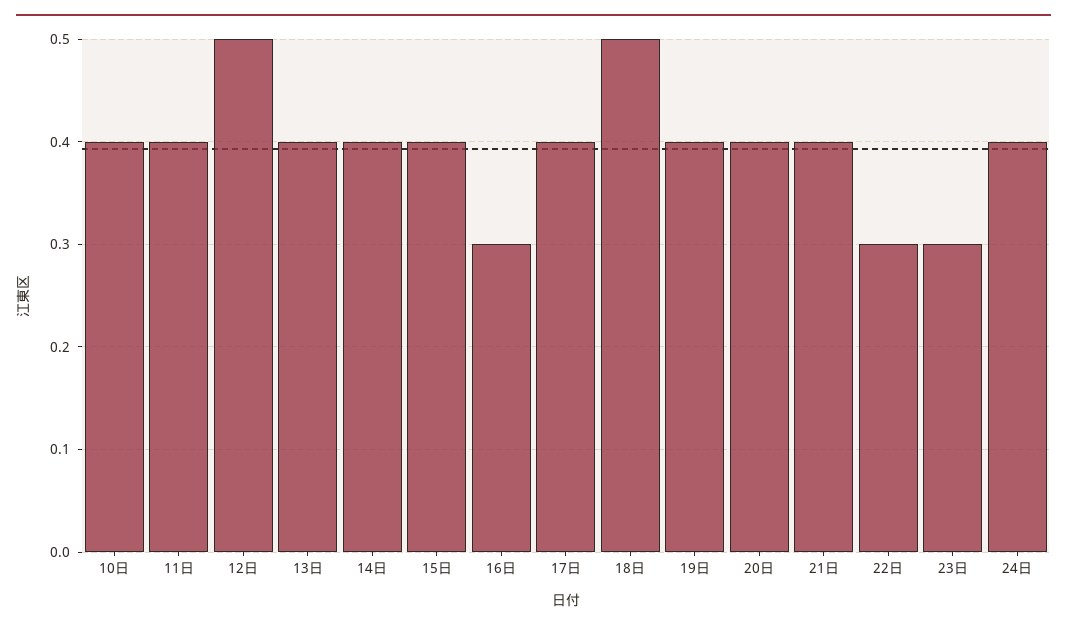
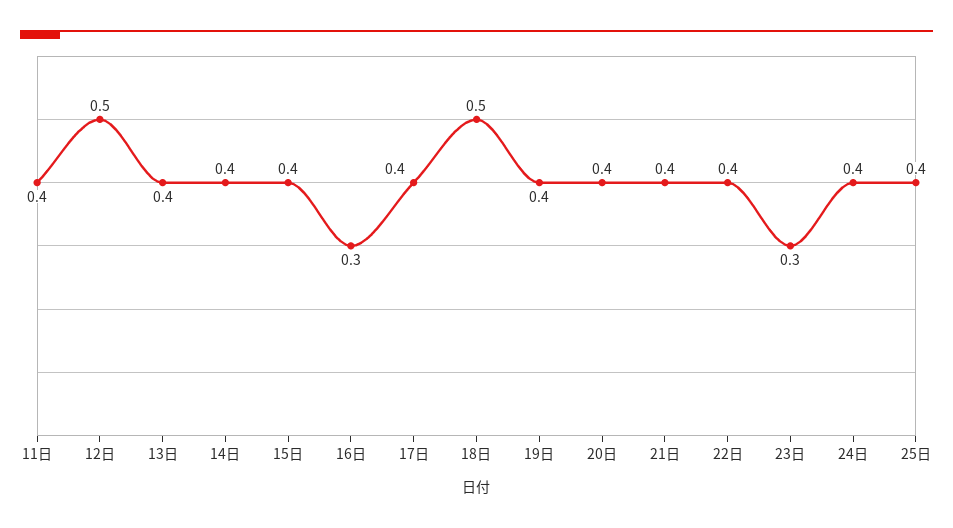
10日: 0.4 -> none
22日: 0.3 -> 0.4
25日: none -> 0.4

